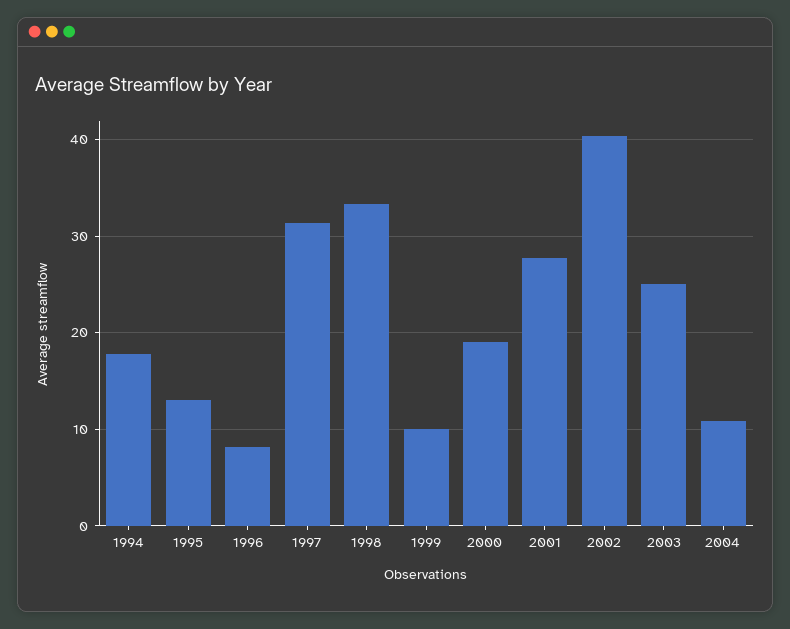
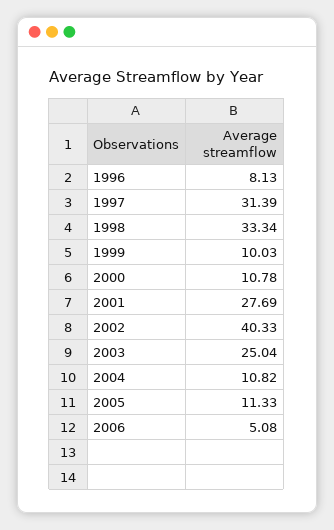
1994: 18 -> none
1995: 13 -> none
2000: 19 -> 10.78
2005: none -> 11.33
2006: none -> 5.08

